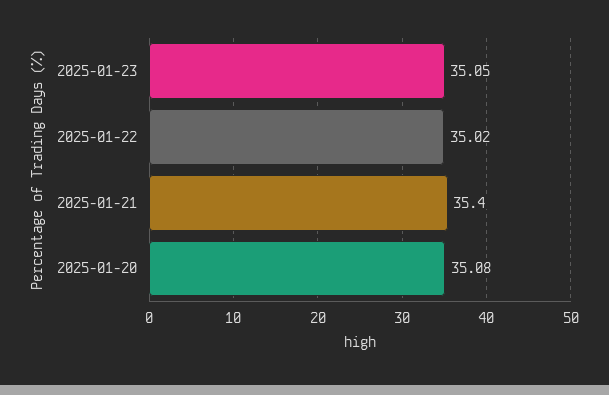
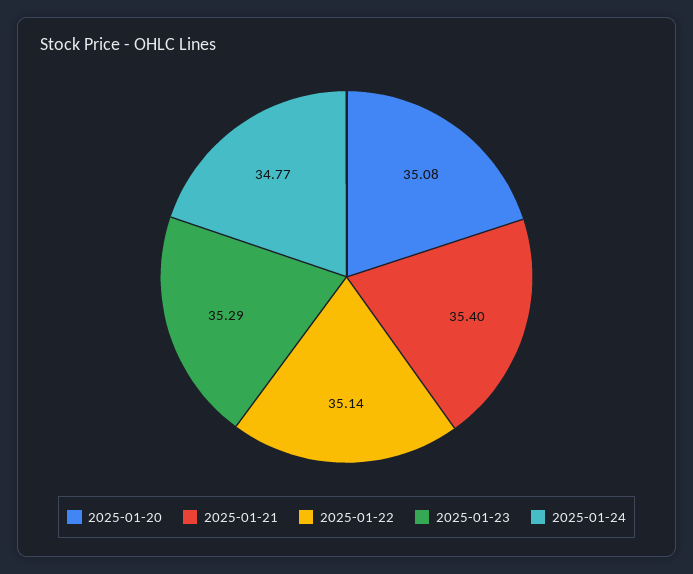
2025-01-23: 35.05 -> 35.29
2025-01-22: 35.02 -> 35.14
2025-01-24: none -> 34.77

